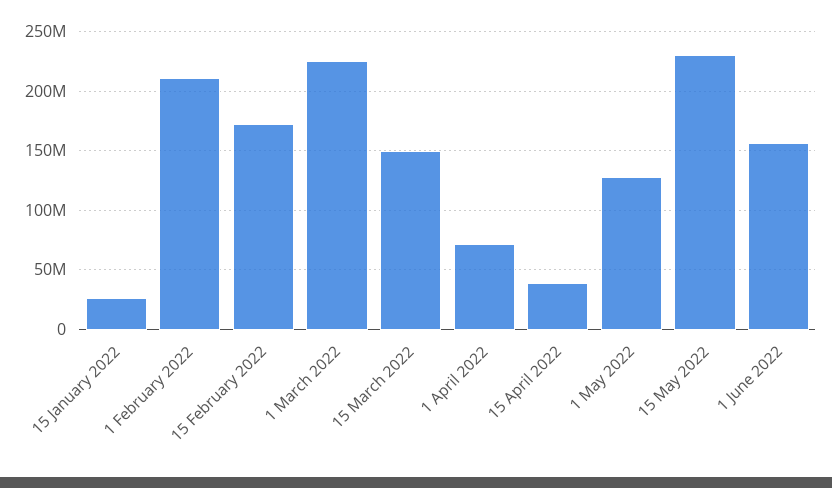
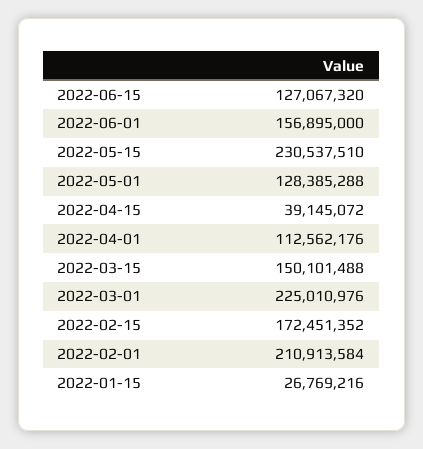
1 April 2022: 70000000 -> 112562176
2022-06-15: none -> 127067320

